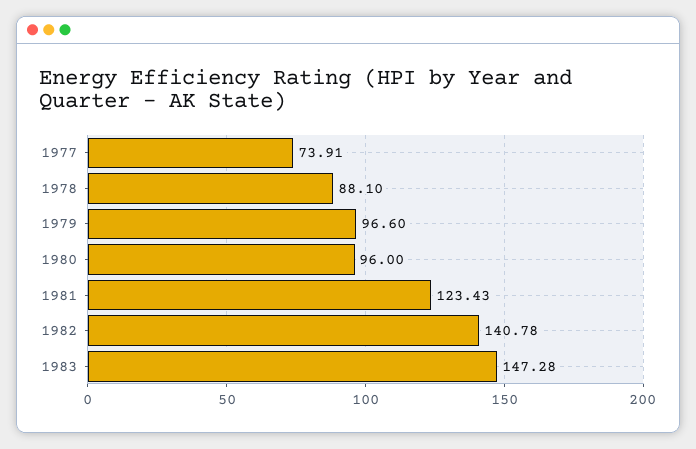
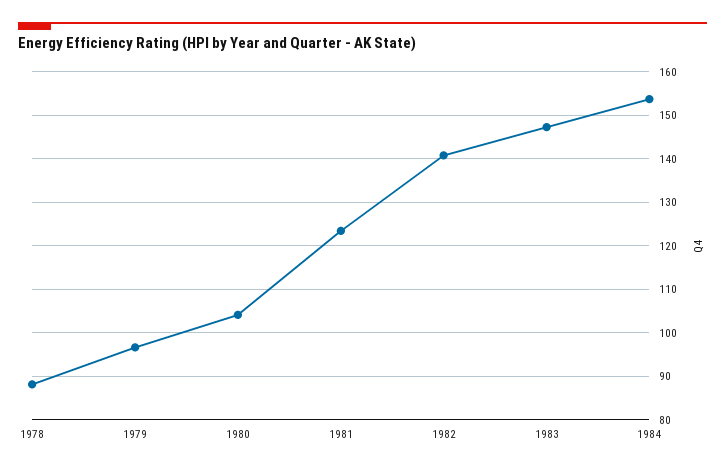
1977: 73.91 -> none
1980: 96 -> 104
1984: none -> 154

